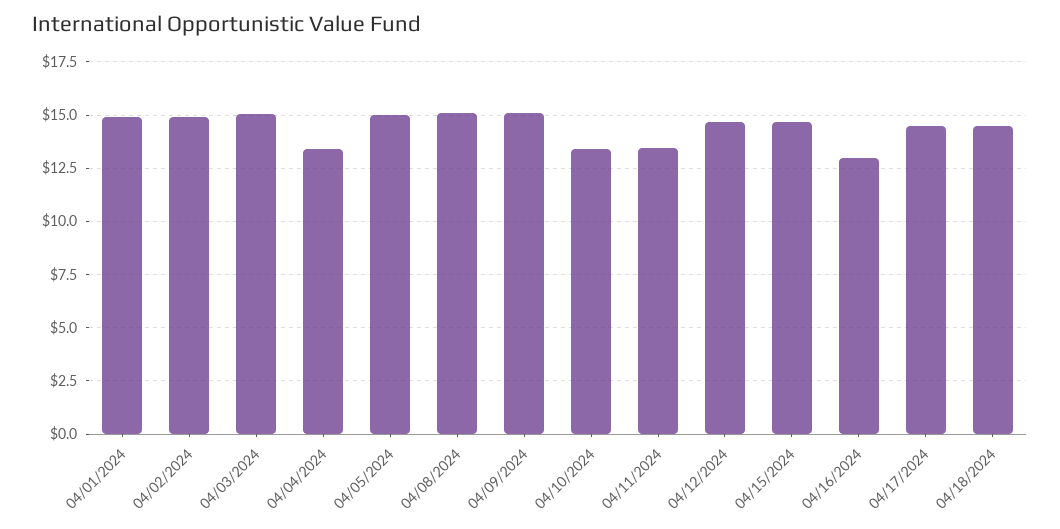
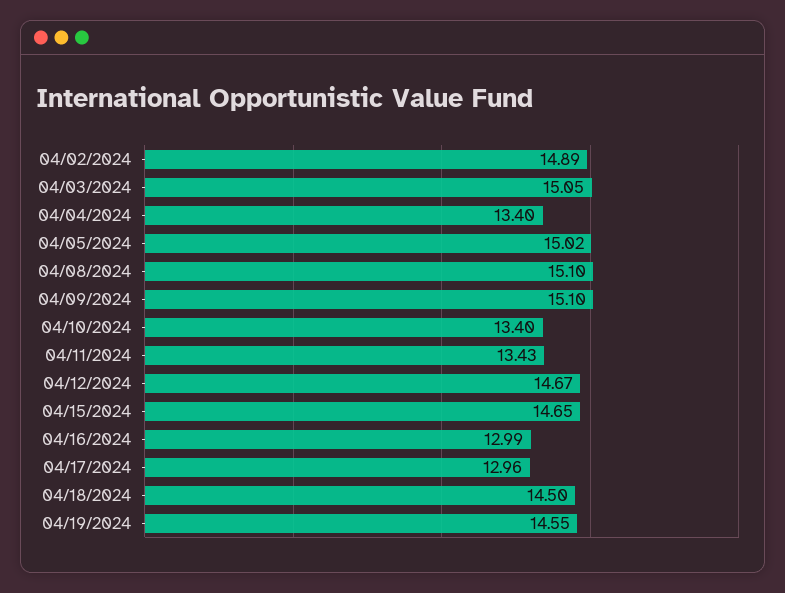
04/01/2024: 15 -> none
04/17/2024: 14.5 -> 12.96
04/19/2024: none -> 14.55

